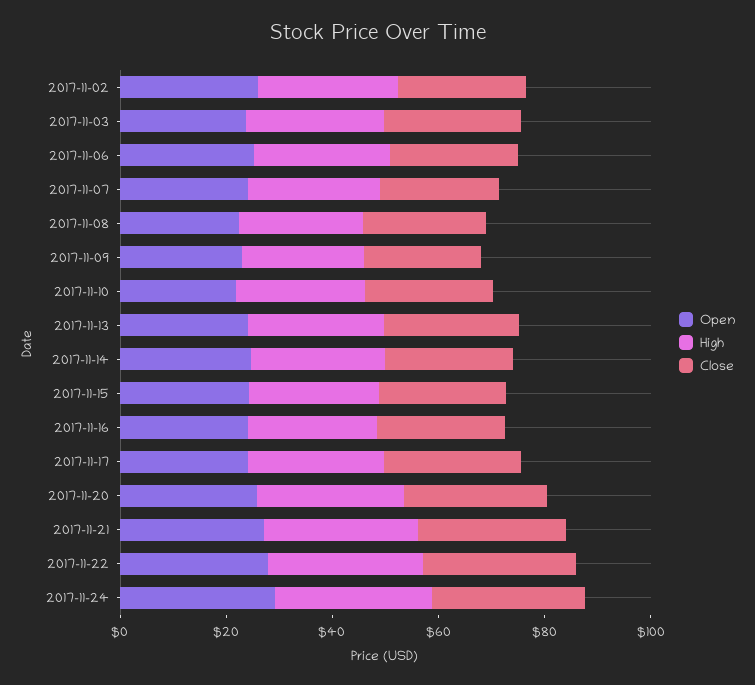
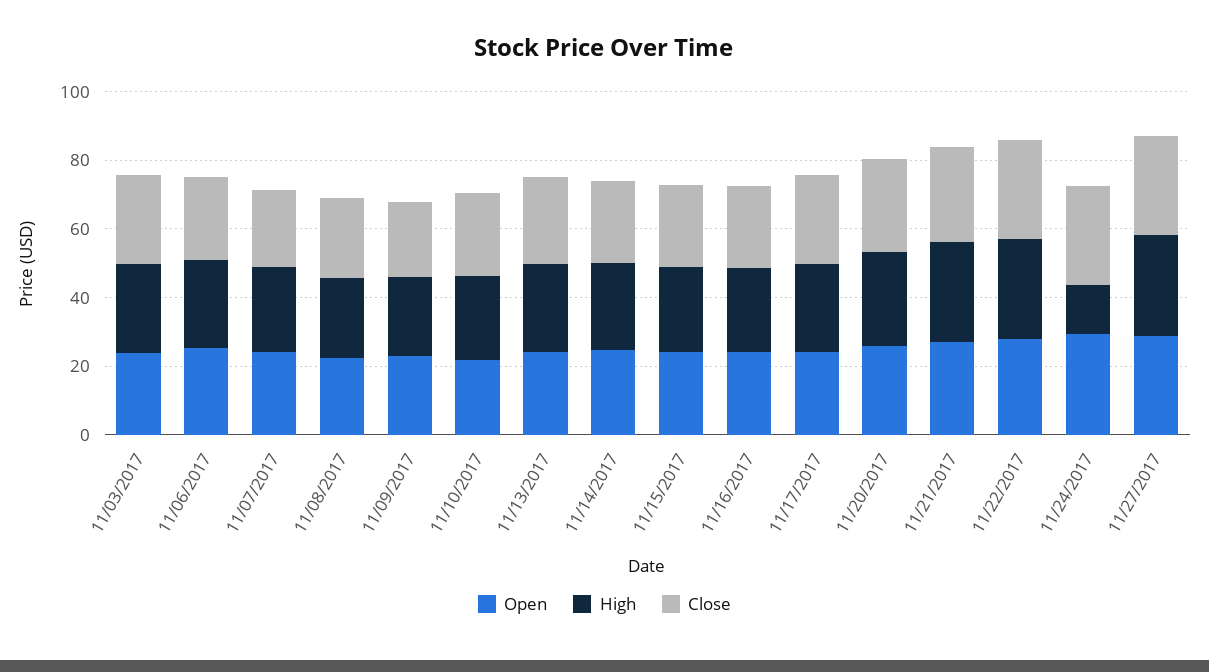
Open, 2017-11-02: 25 -> none
High, 2017-11-02: 25 -> none
Close, 2017-11-02: 25 -> none
High, 2017-11-24: 30 -> 15
Open, 11/27/2017: none -> 30
High, 11/27/2017: none -> 30
Close, 11/27/2017: none -> 30

